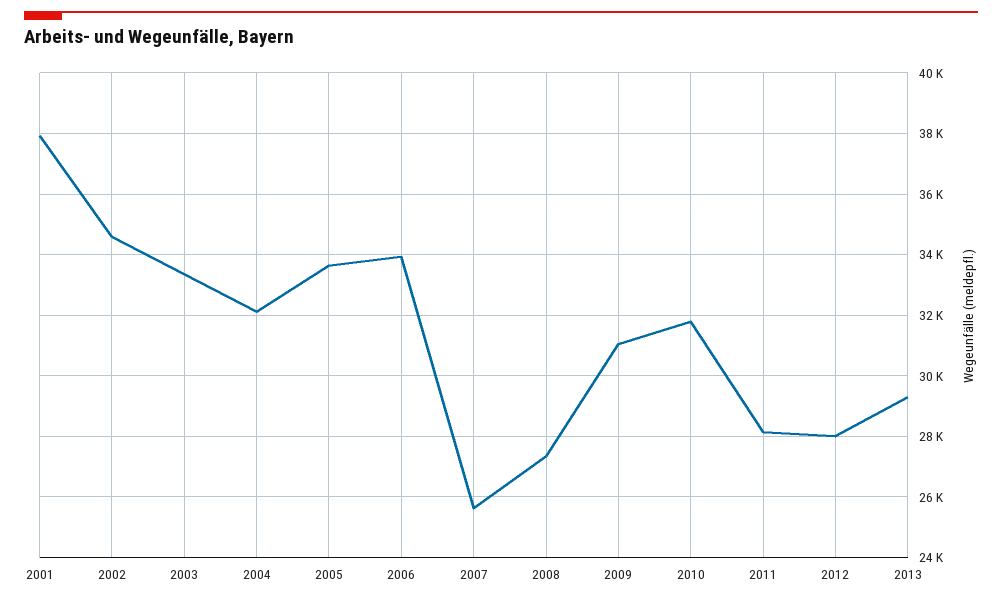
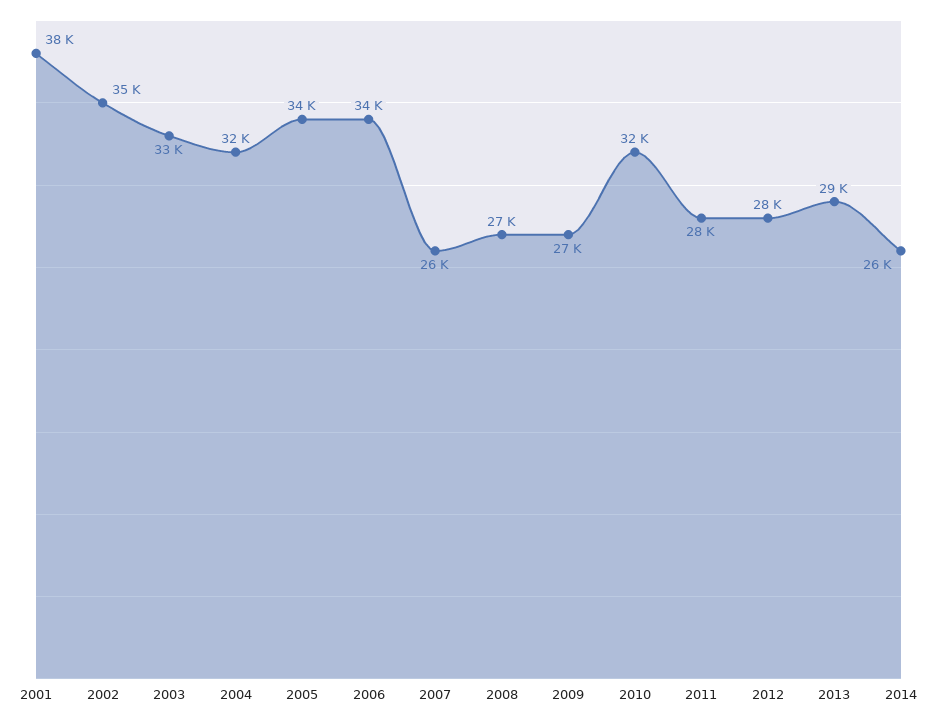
2009: 31000 -> 27000
2014: none -> 26000

